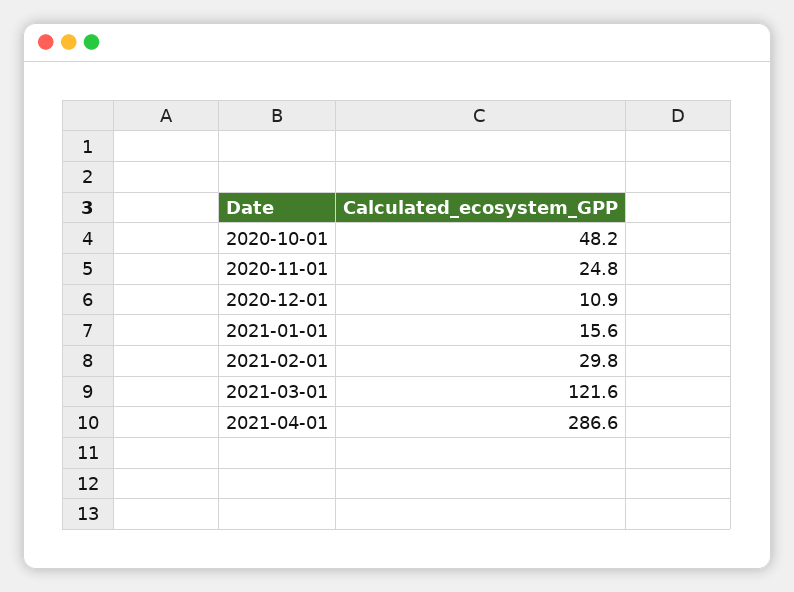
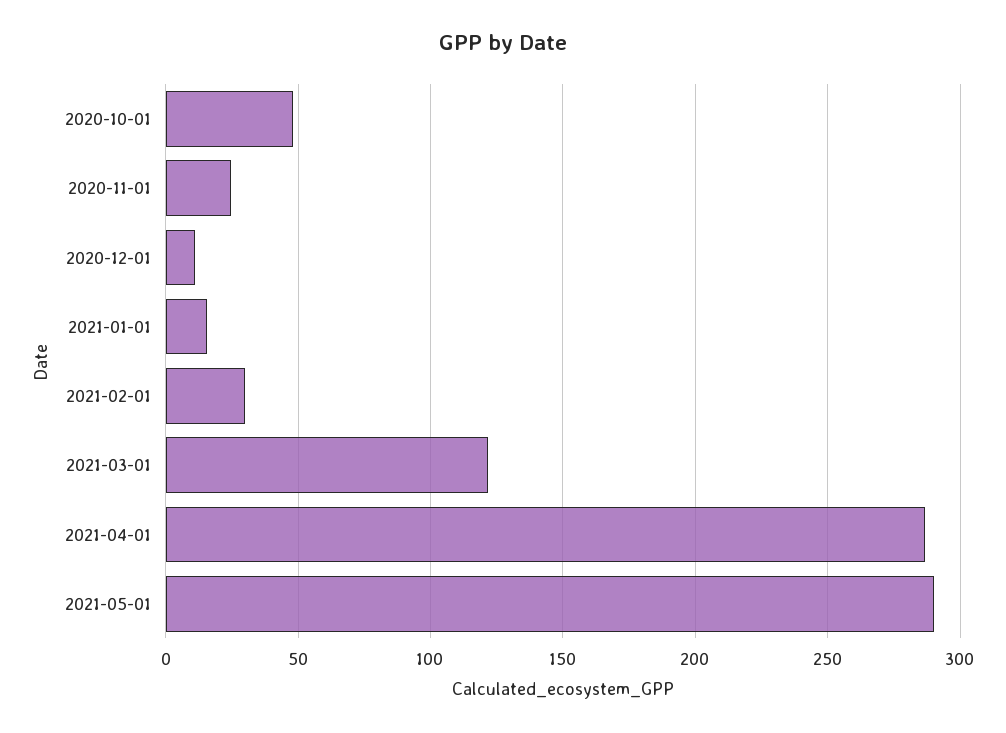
2021-05-01: none -> 290

